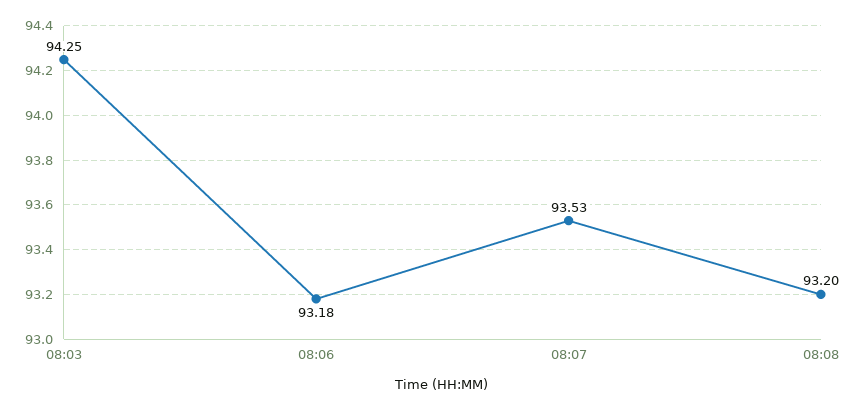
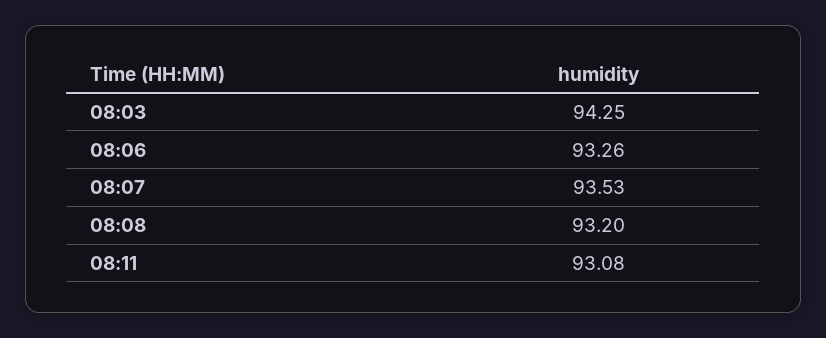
08:06: 93.18 -> 93.26
08:11: none -> 93.08

